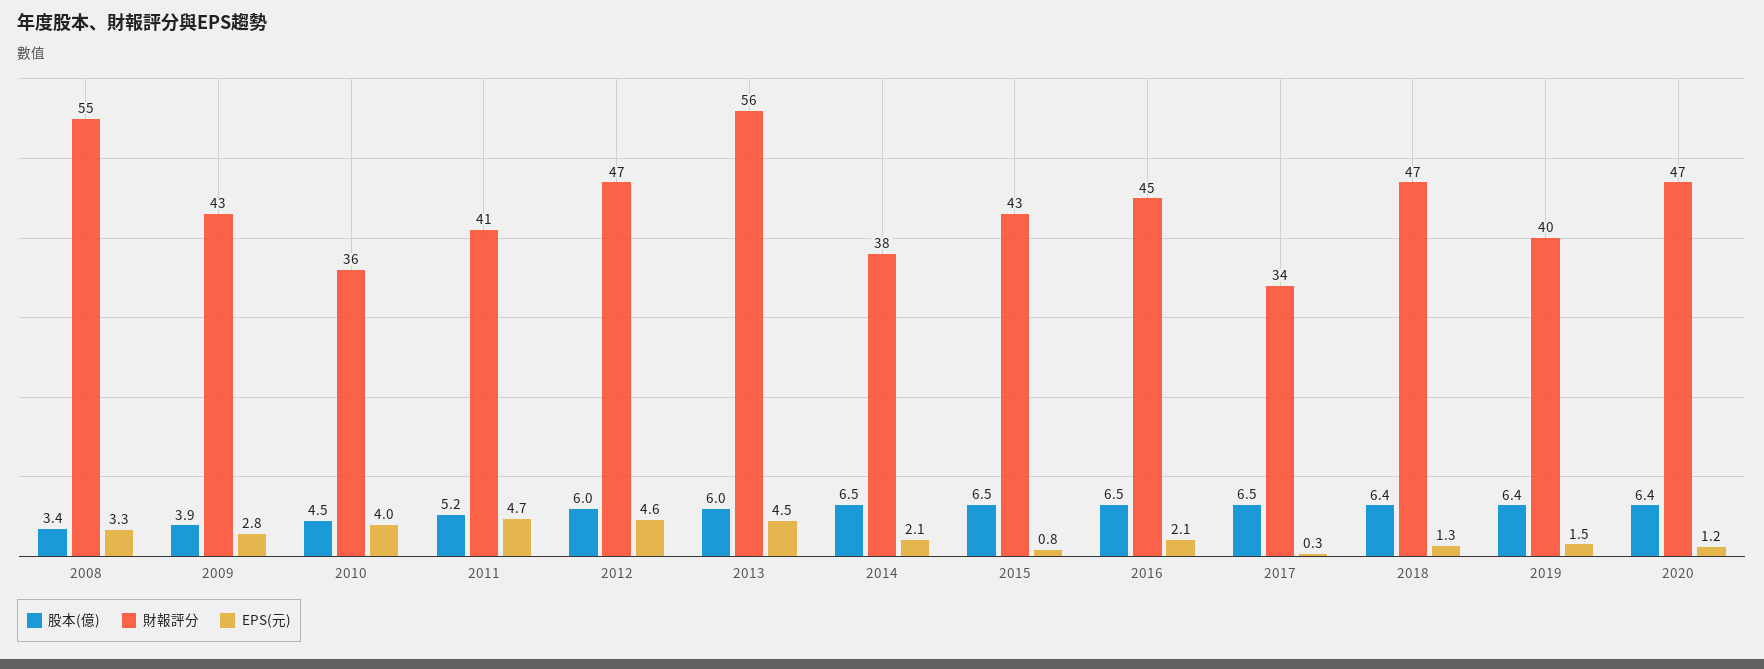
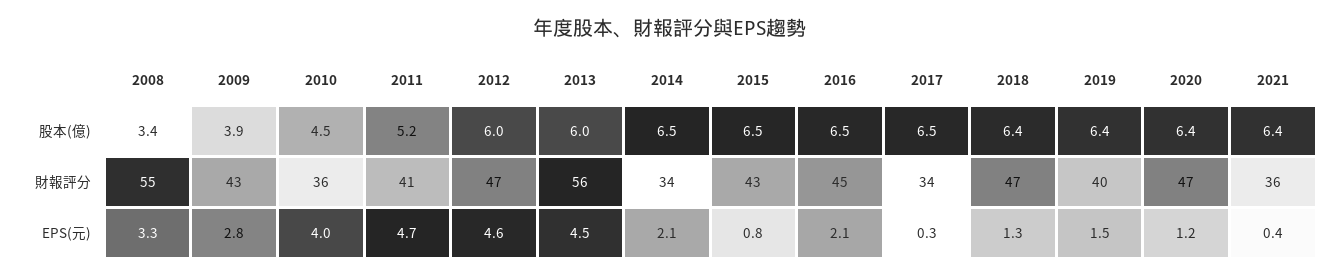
財報評分, 2014: 38 -> 34
股本(億), 2021: none -> 6.4
財報評分, 2021: none -> 36
EPS(元), 2021: none -> 0.4

